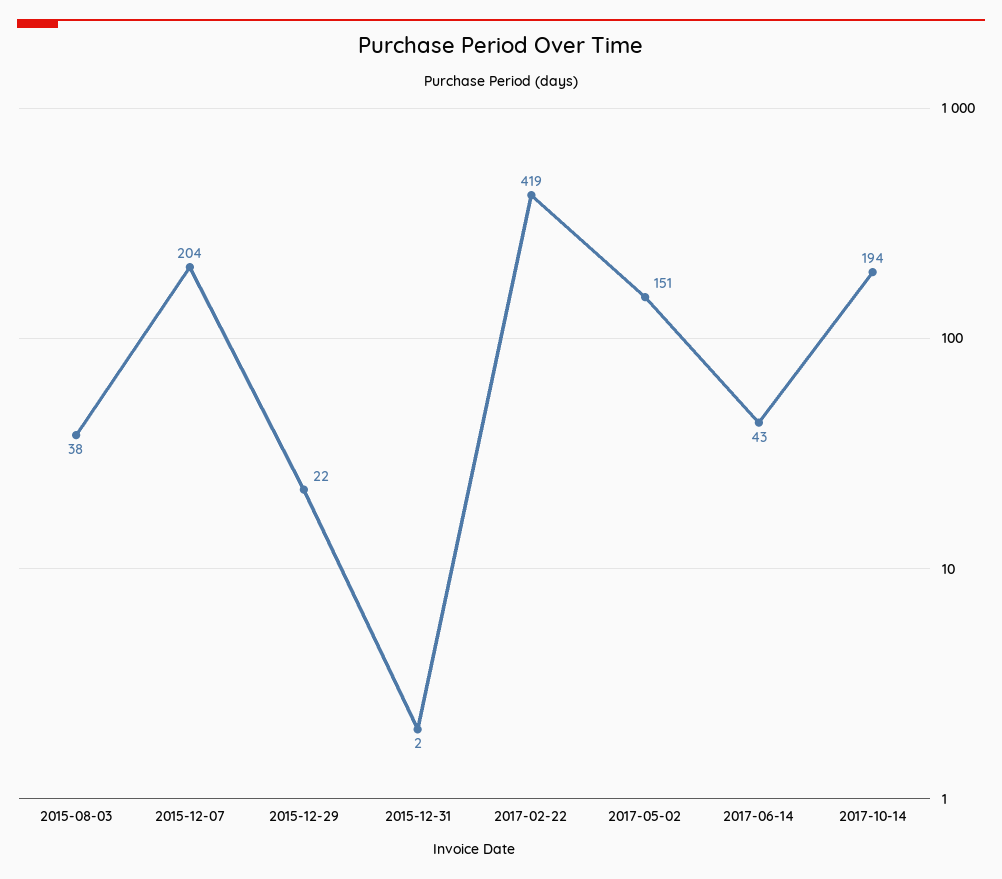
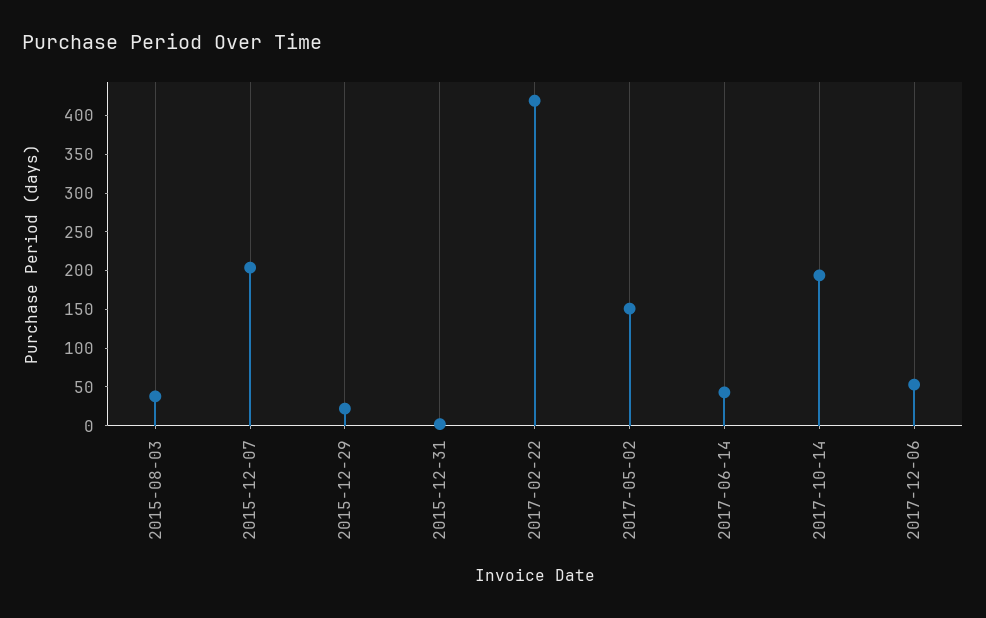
2017-12-06: none -> 50

